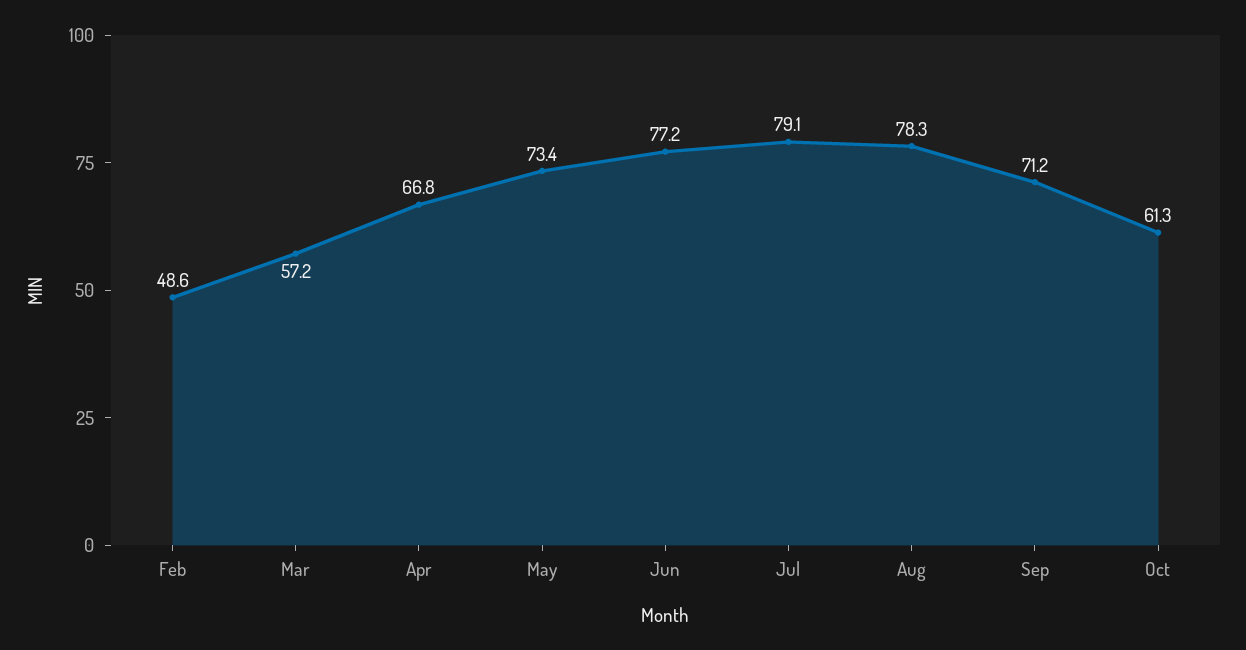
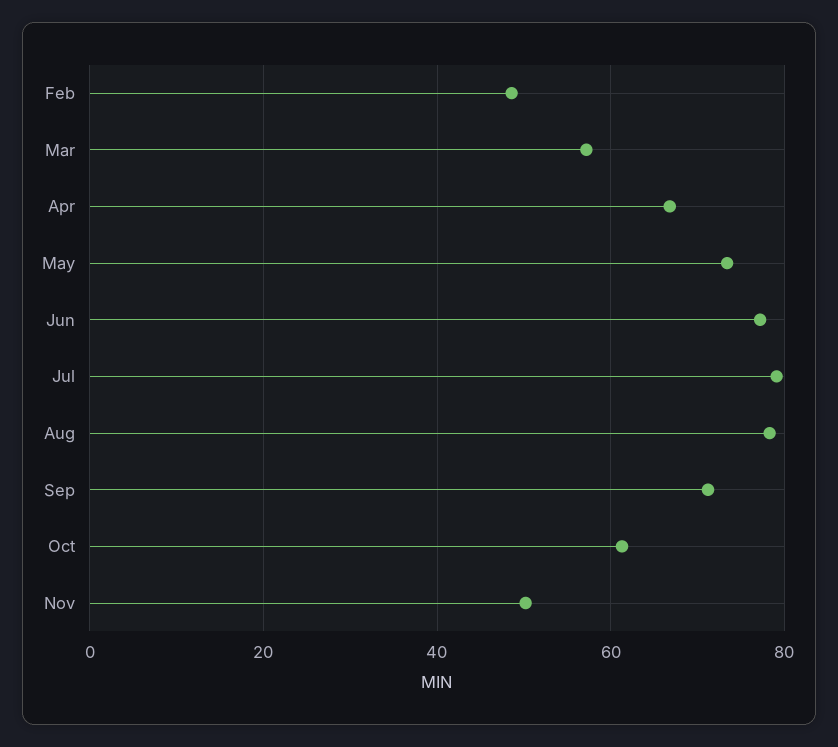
Nov: none -> 50

